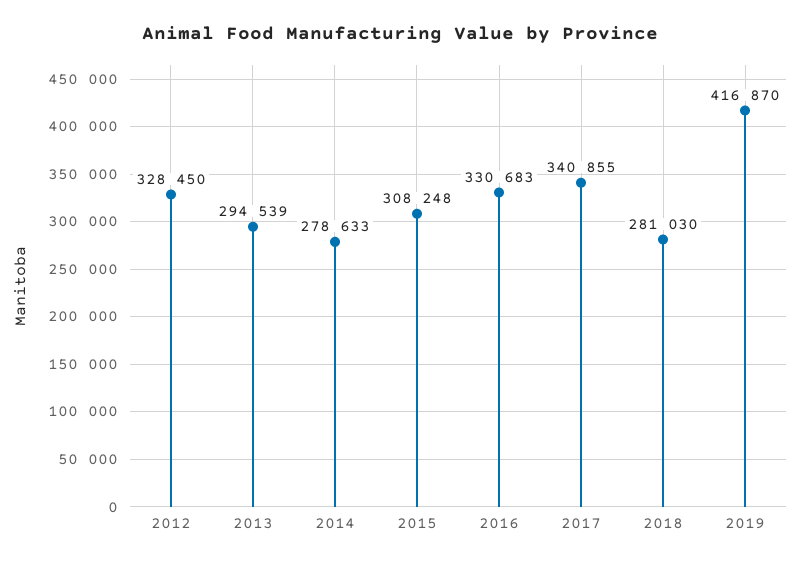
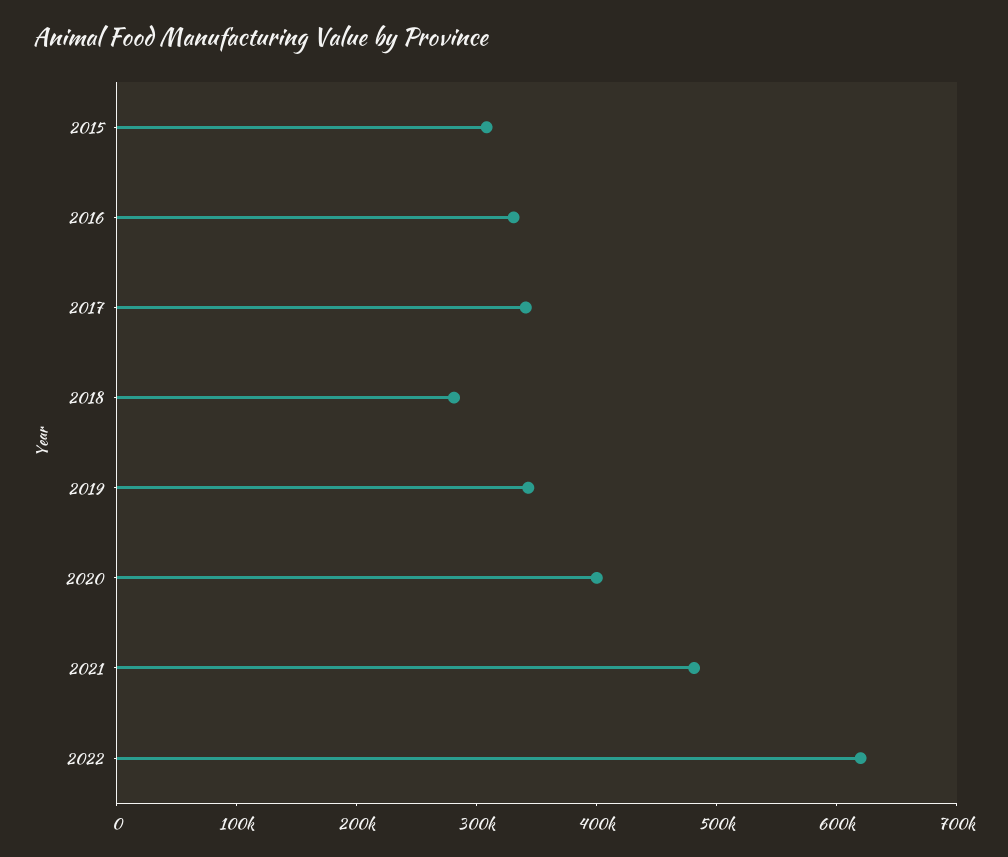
2012: 328450 -> none
2013: 294539 -> none
2014: 278633 -> none
2019: 416870 -> 340000
2020: none -> 400000
2021: none -> 480000
2022: none -> 620000

